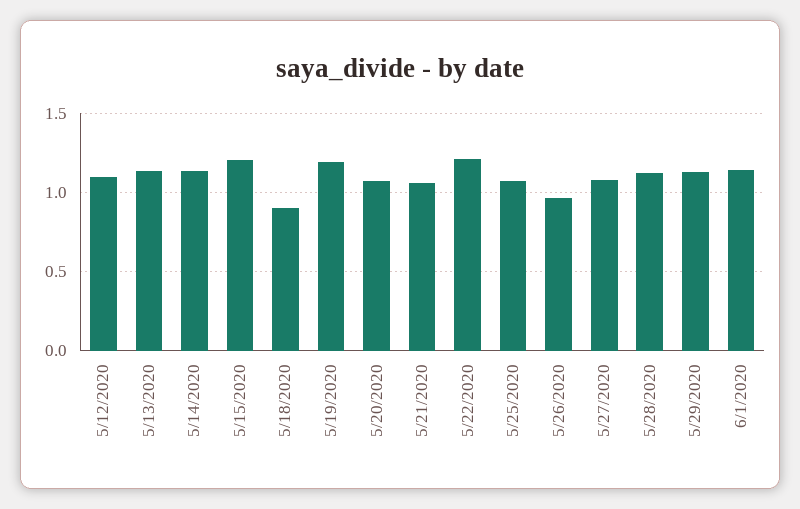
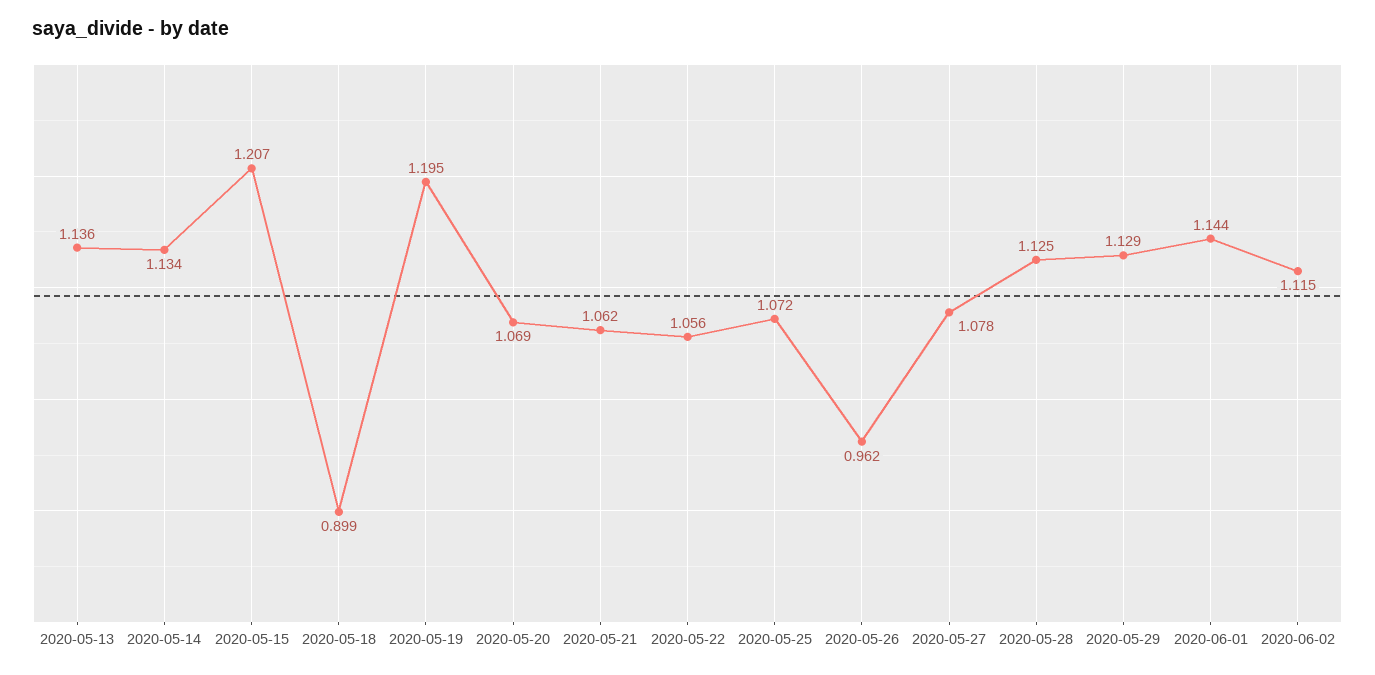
5/12/2020: 1.1 -> none
5/22/2020: 1.2 -> 1.056
2020-06-02: none -> 1.115

